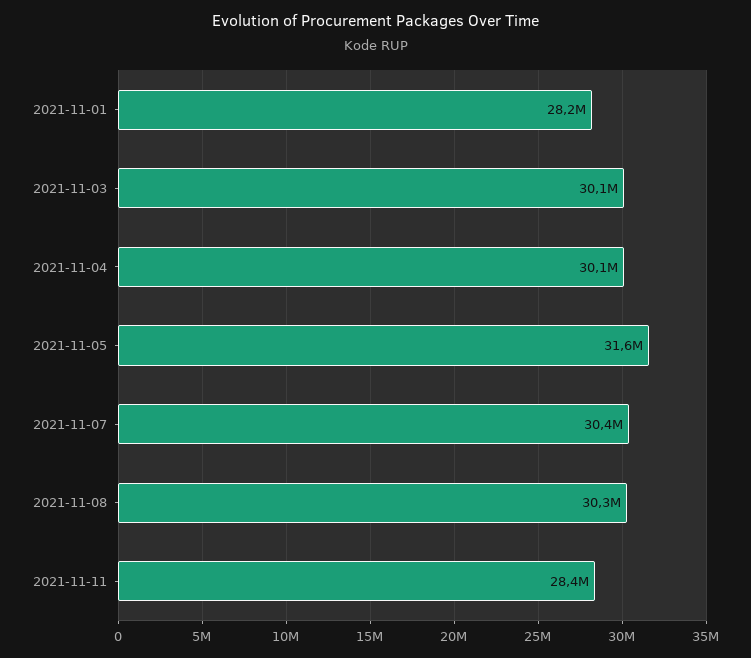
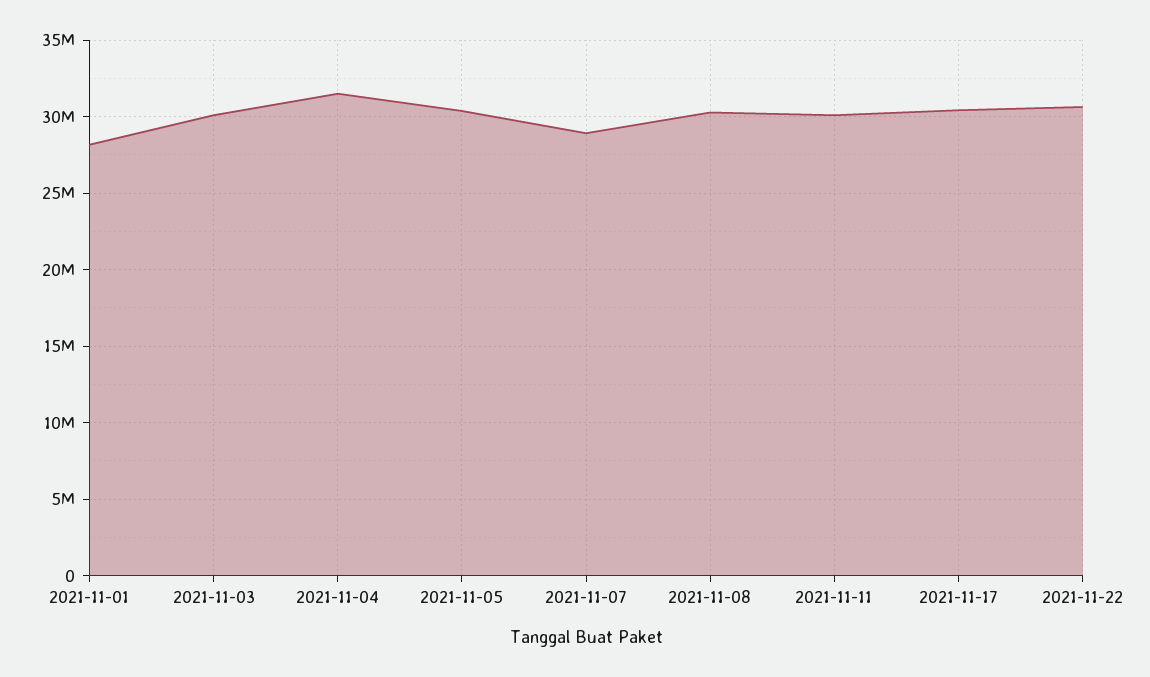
2021-11-04: 30100000 -> 31500000
2021-11-05: 31600000 -> 30500000
2021-11-07: 30400000 -> 29000000
2021-11-11: 28400000 -> 30000000
2021-11-17: none -> 30500000
2021-11-22: none -> 30500000

